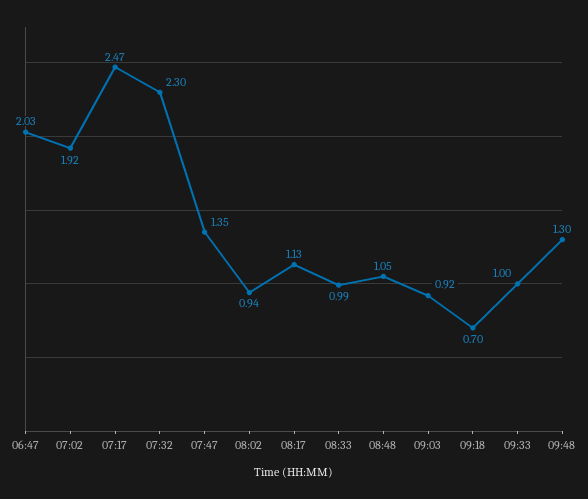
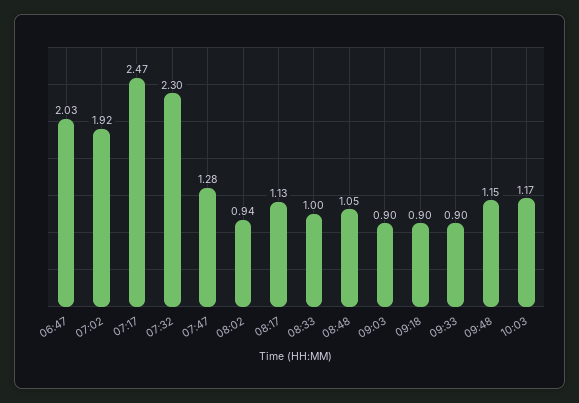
07:47: 1.35 -> 1.28
08:33: 0.99 -> 1
09:03: 0.92 -> 0.9
09:18: 0.7 -> 0.9
09:33: 1 -> 0.9
09:48: 1.3 -> 1.15
10:03: none -> 1.17

